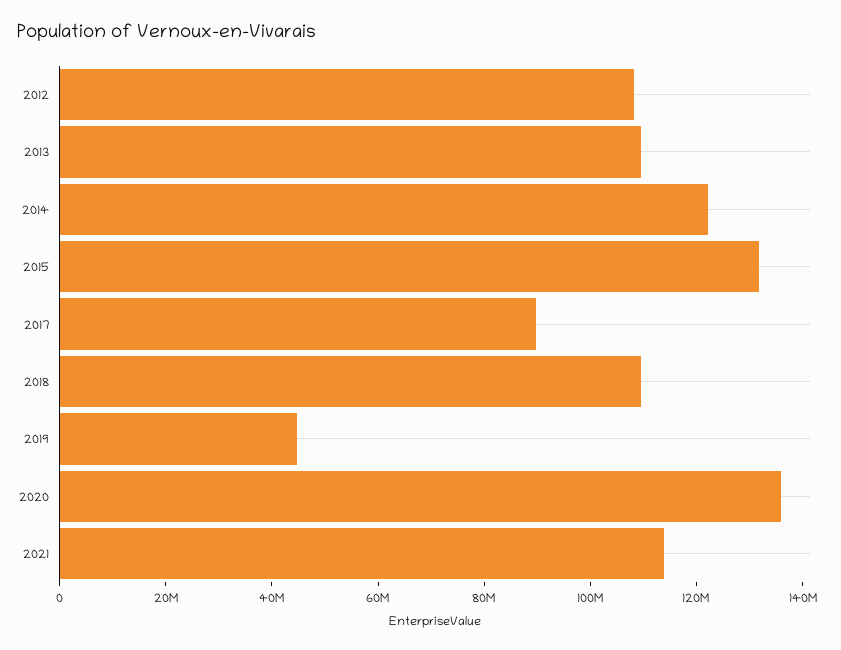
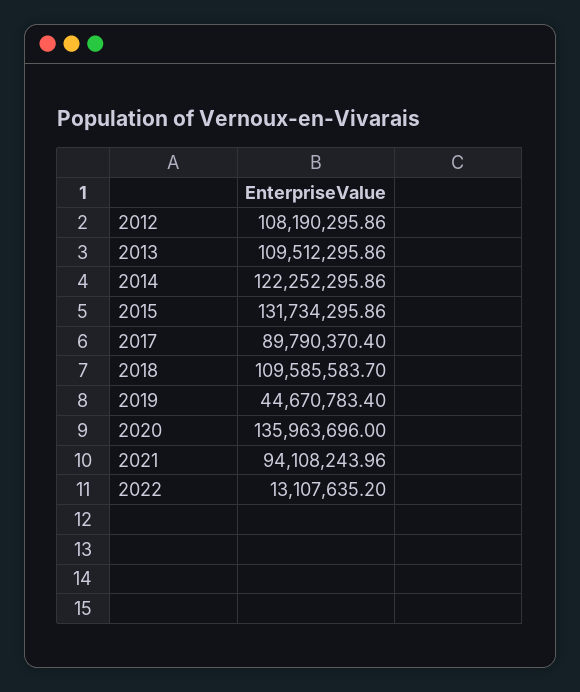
2021: 115000000 -> 94108243.96
2022: none -> 13107635.2

